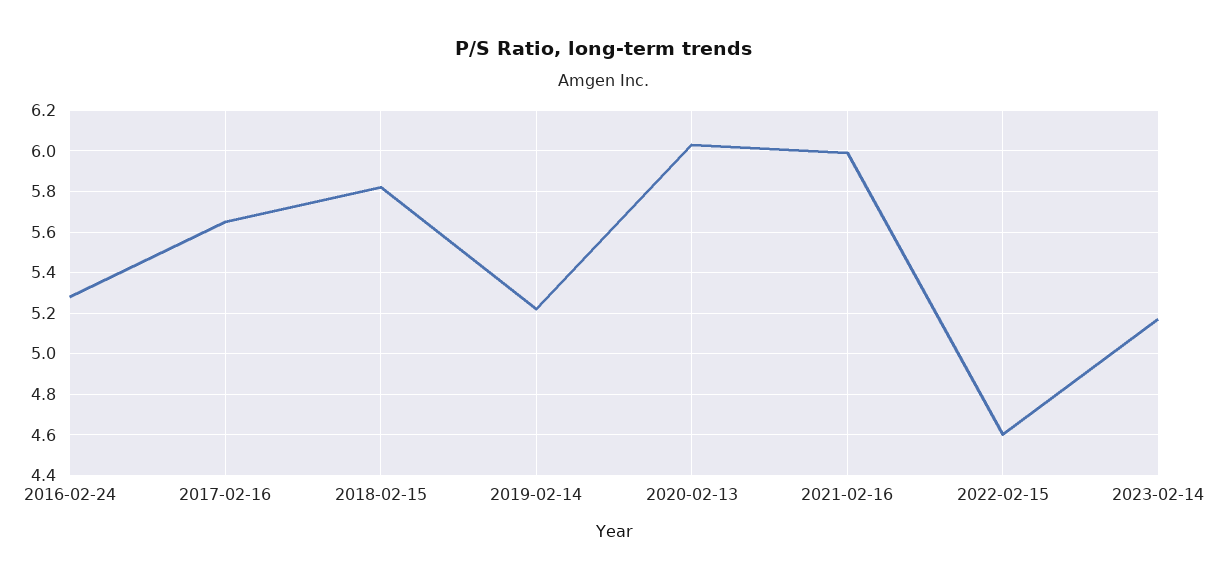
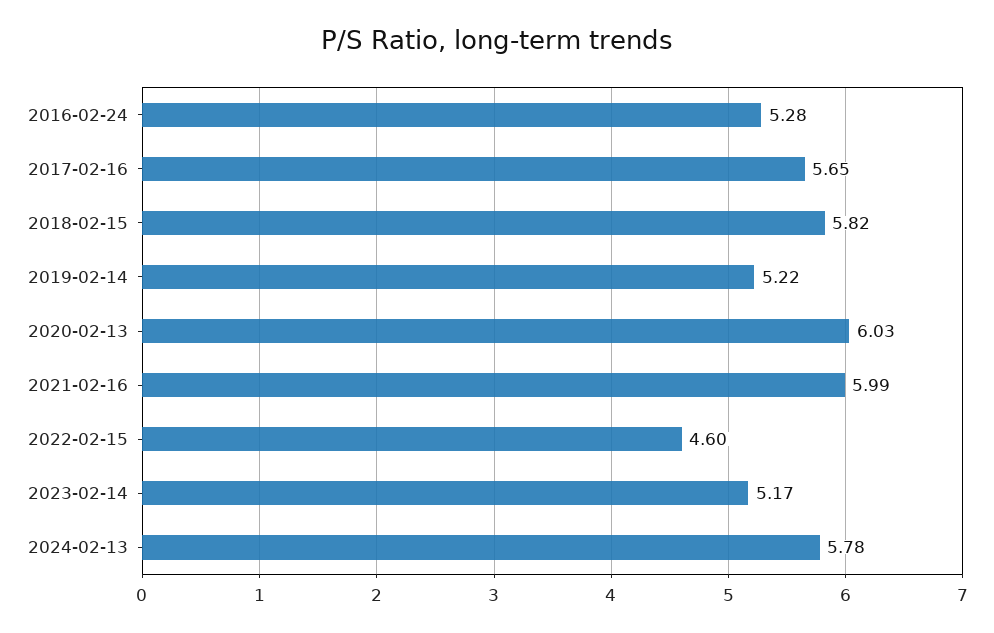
2024-02-13: none -> 5.78

